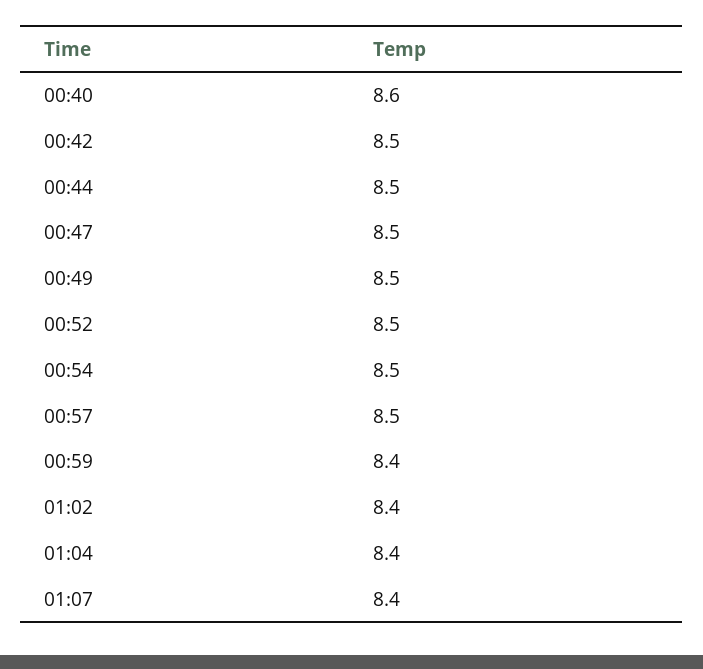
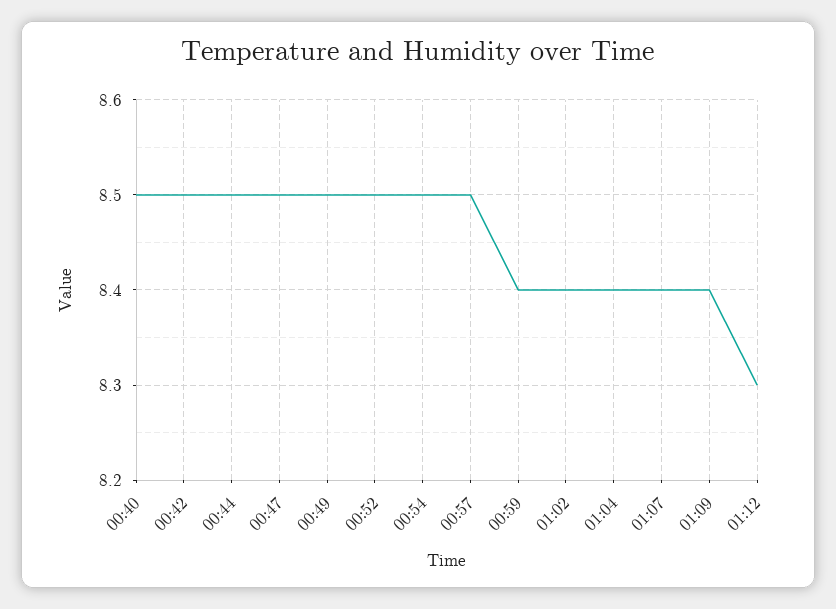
00:40: 8.6 -> 8.5
01:09: none -> 8.4
01:12: none -> 8.3

